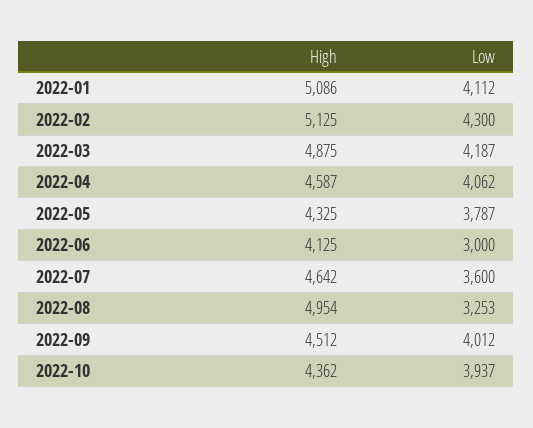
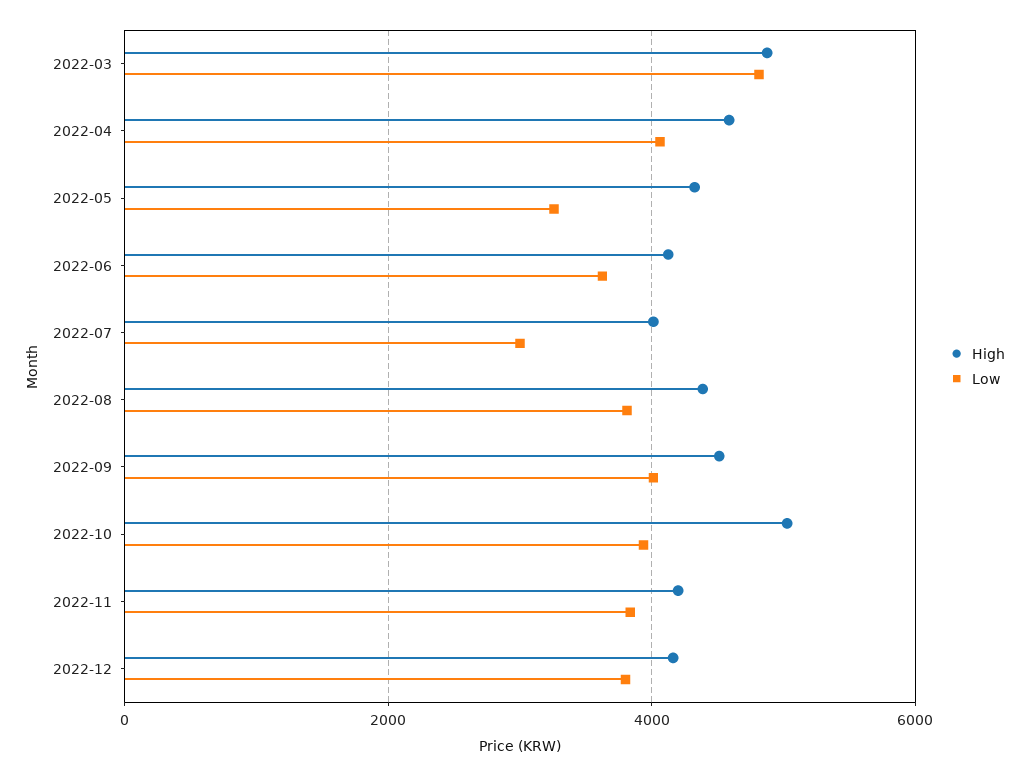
High, 2022-01: 5086 -> none
Low, 2022-01: 4112 -> none
High, 2022-02: 5125 -> none
Low, 2022-02: 4300 -> none
Low, 2022-03: 4187 -> 4800
Low, 2022-05: 3787 -> 3200
Low, 2022-06: 3000 -> 3600
High, 2022-07: 4642 -> 4000
Low, 2022-07: 3600 -> 3000
High, 2022-08: 4954 -> 4400
Low, 2022-08: 3253 -> 3800
High, 2022-10: 4362 -> 5000
High, 2022-11: none -> 4200
Low, 2022-11: none -> 3800
High, 2022-12: none -> 4200
Low, 2022-12: none -> 3800

